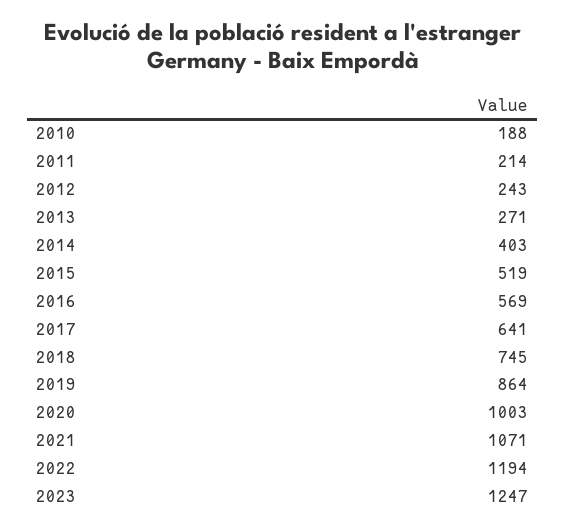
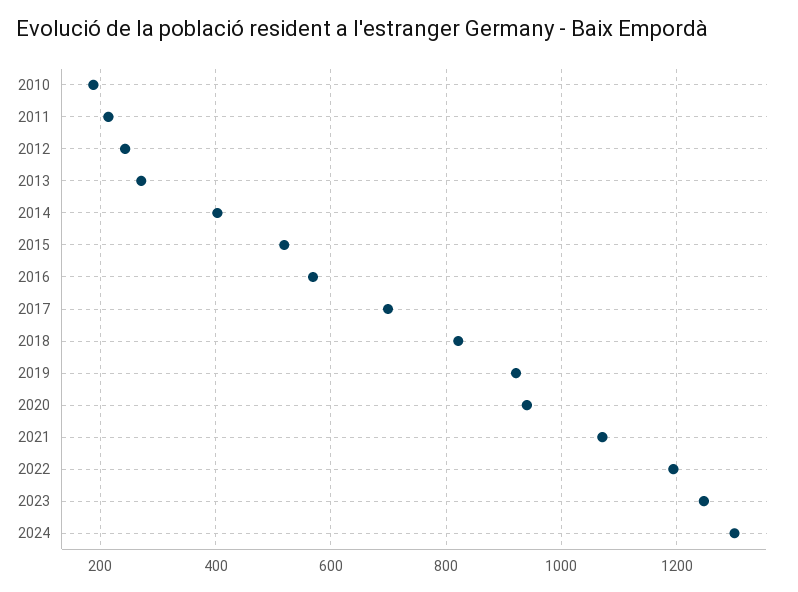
2017: 641 -> 700
2018: 745 -> 820
2019: 864 -> 920
2020: 1003 -> 940
2024: none -> 1300

